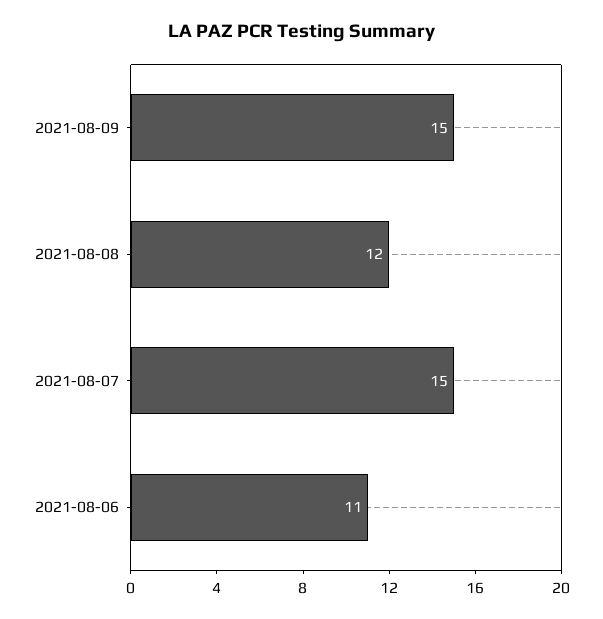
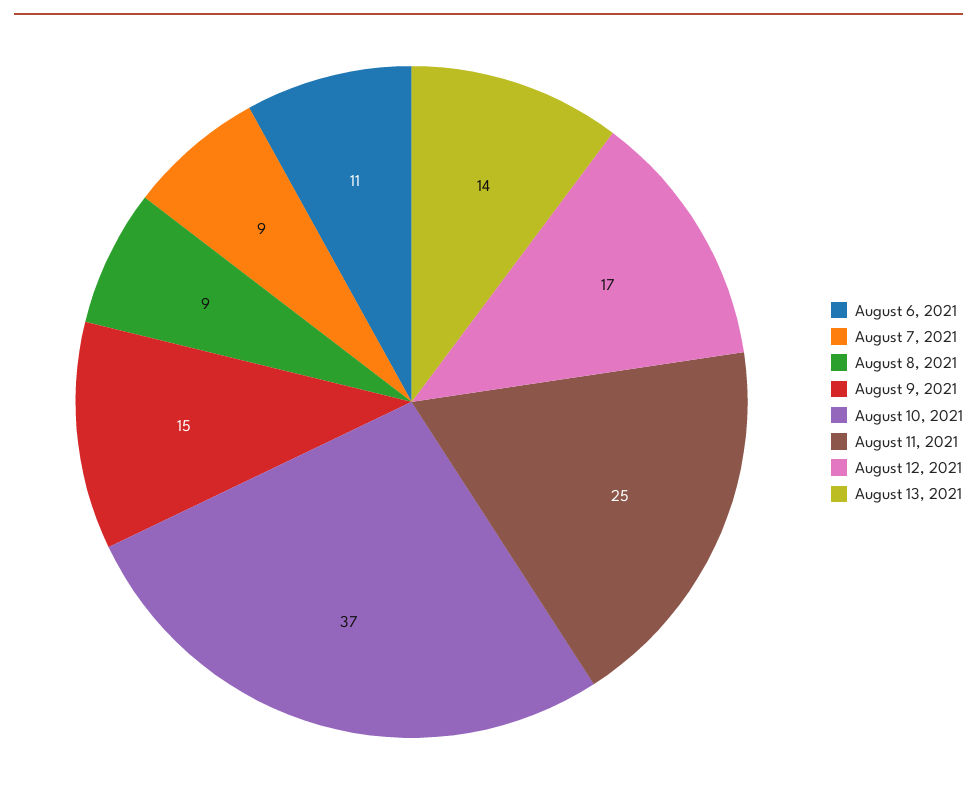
2021-08-08: 12 -> 9
2021-08-07: 15 -> 9
August 10, 2021: none -> 37
August 11, 2021: none -> 25
August 12, 2021: none -> 17
August 13, 2021: none -> 14

